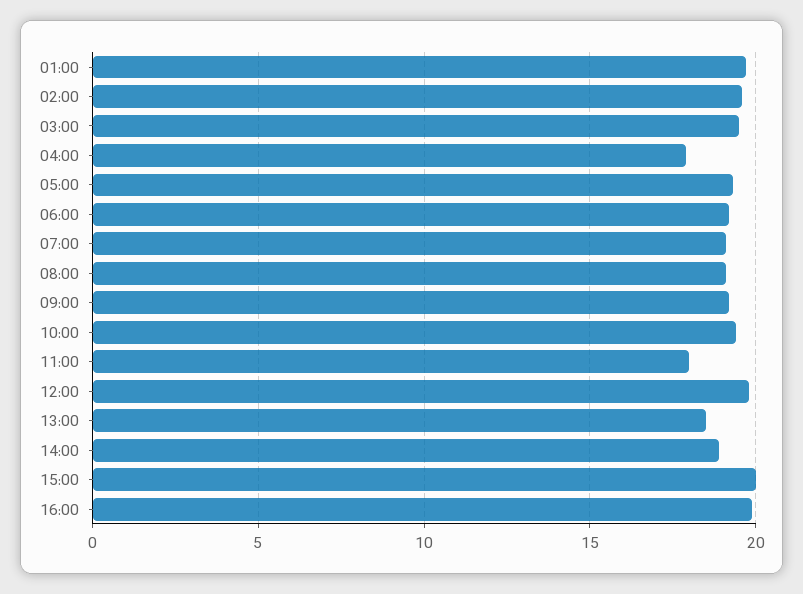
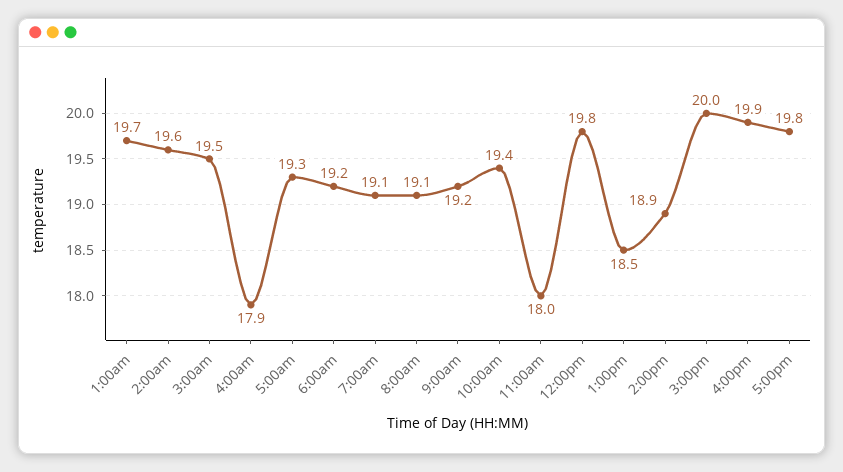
5:00pm: none -> 19.8

